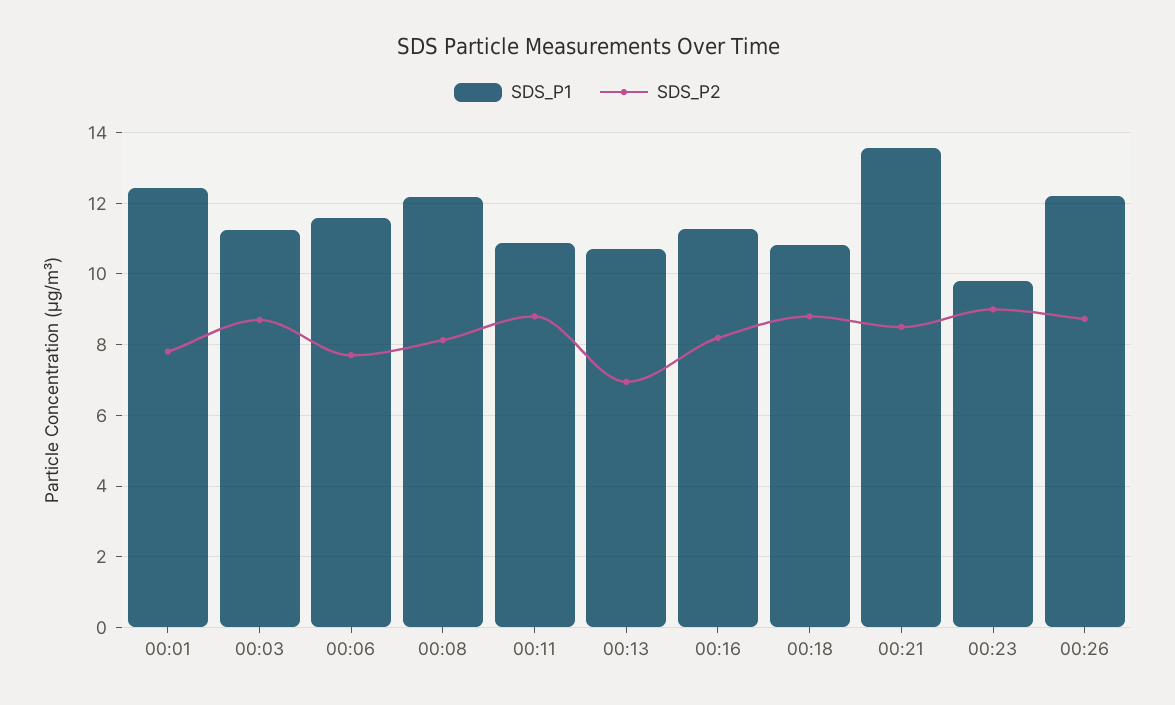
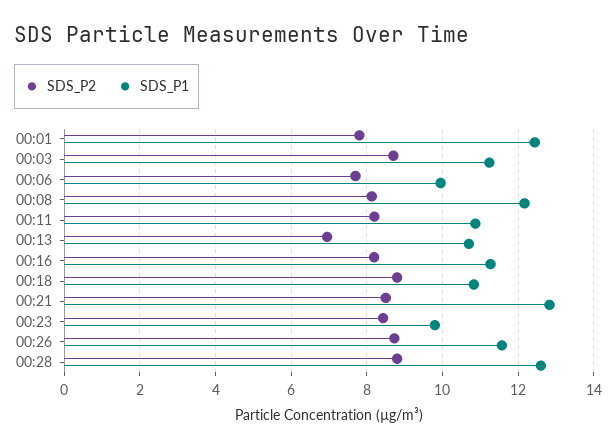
SDS_P1, 00:06: 11.6 -> 10
SDS_P2, 00:11: 8.8 -> 8.2
SDS_P1, 00:21: 13.6 -> 12.8
SDS_P2, 00:23: 9 -> 8.4
SDS_P1, 00:26: 12.2 -> 11.6
SDS_P2, 00:28: none -> 8.8
SDS_P1, 00:28: none -> 12.6

